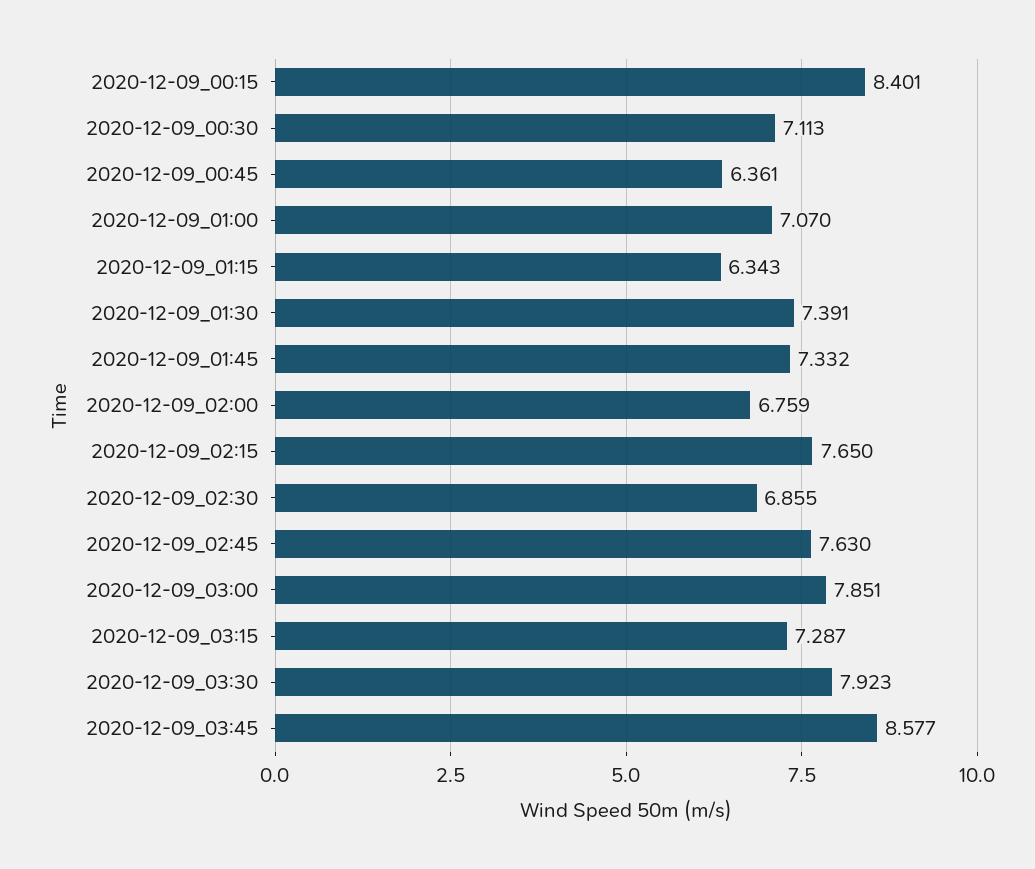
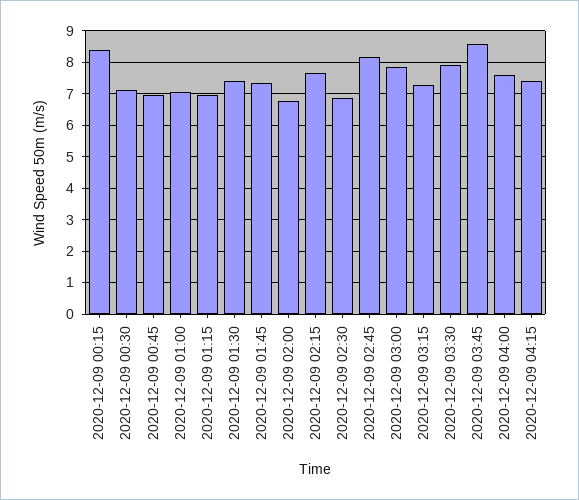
2020-12-09_00:45: 6.361 -> 7
2020-12-09_01:15: 6.343 -> 7
2020-12-09_02:45: 7.63 -> 8.2
2020-12-09 04:00: none -> 7.6
2020-12-09 04:15: none -> 7.4

